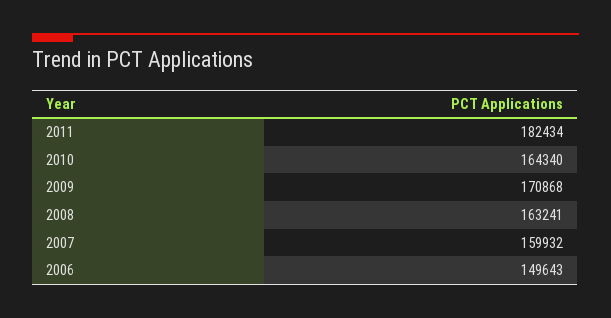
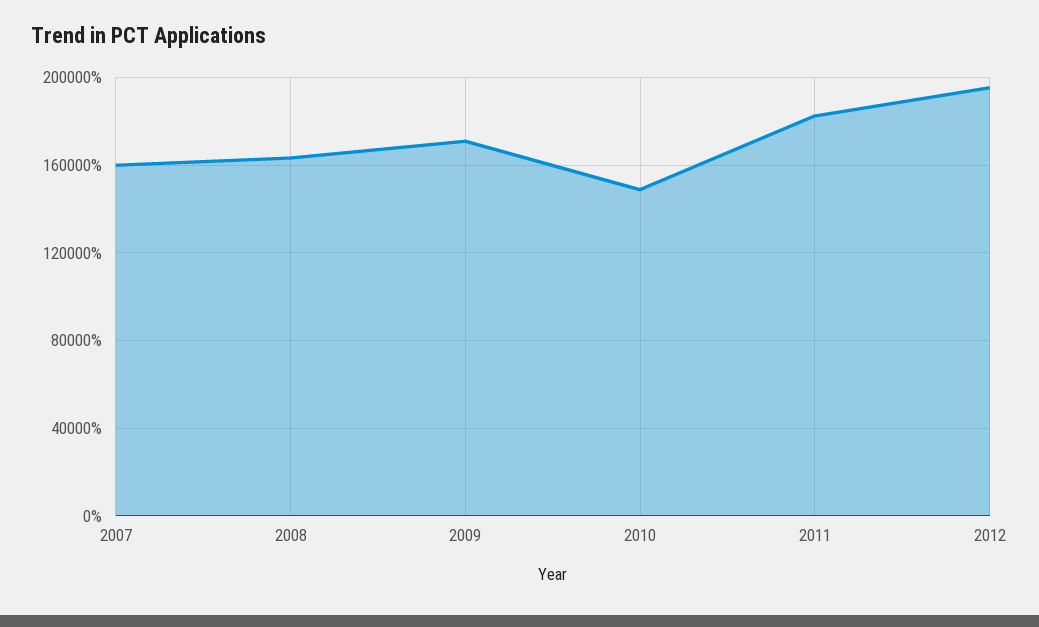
2010: 164340 -> 150000
2006: 149643 -> none
2012: none -> 195000

